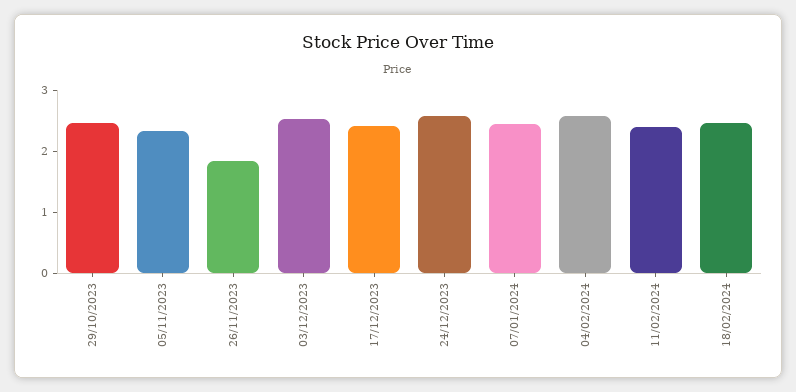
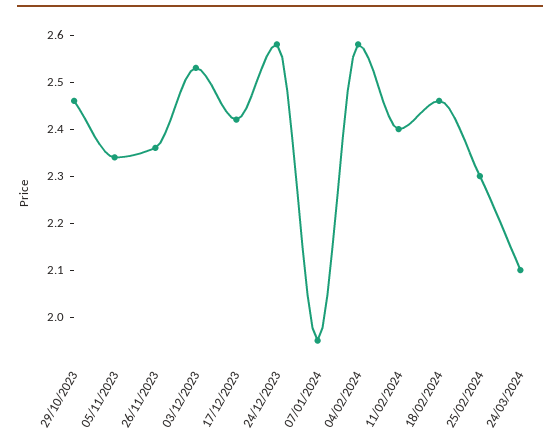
26/11/2023: 1.8 -> 2.35
07/01/2024: 2.4 -> 1.95
25/02/2024: none -> 2.3
24/03/2024: none -> 2.1

